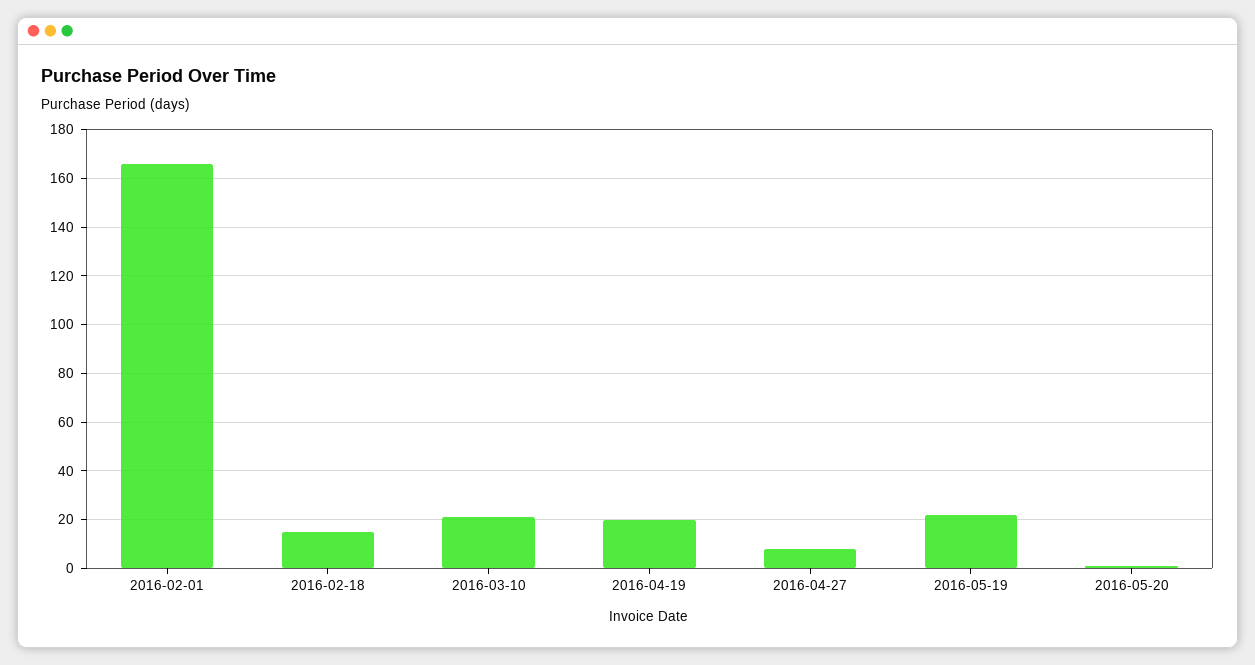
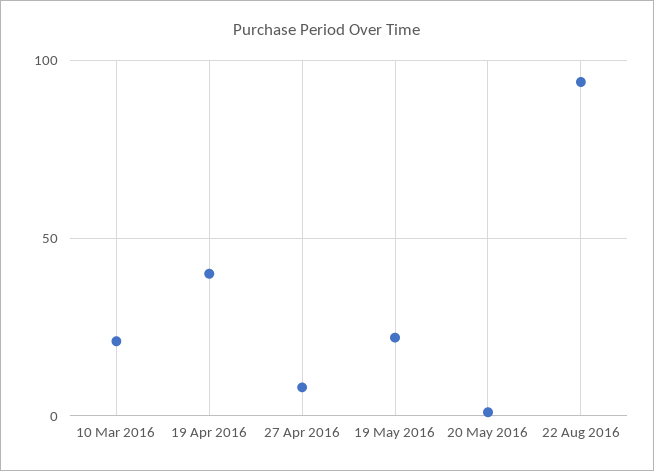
2016-02-01: 165 -> none
2016-02-18: 15 -> none
2016-04-19: 20 -> 40
22 Aug 2016: none -> 95

